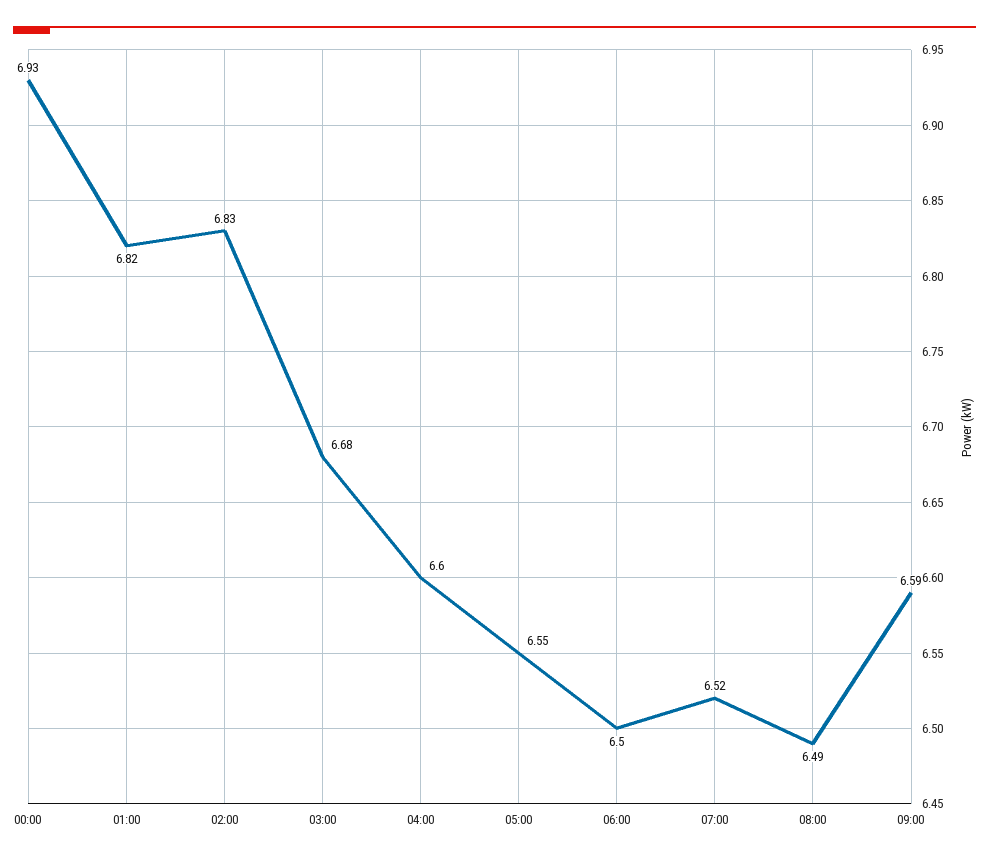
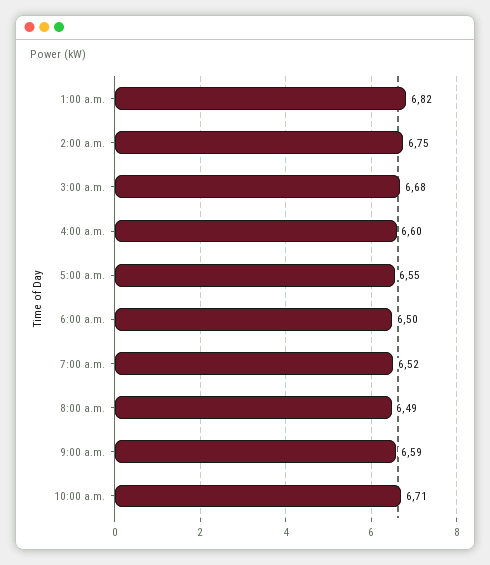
00:00: 6.93 -> none
02:00: 6.83 -> 6.75
10:00 a.m.: none -> 6.71

